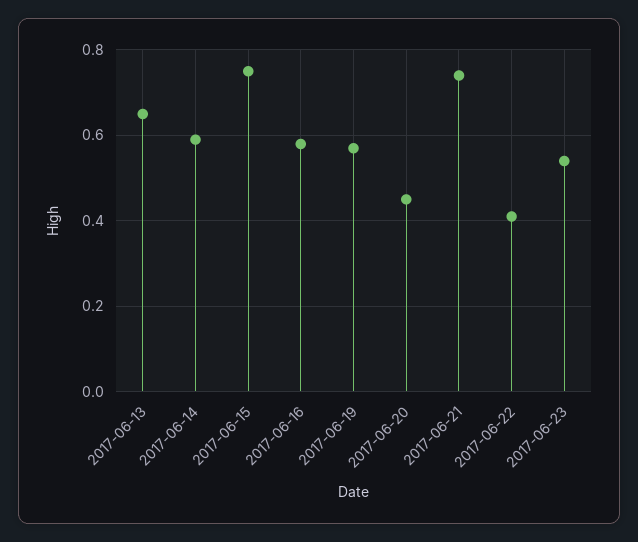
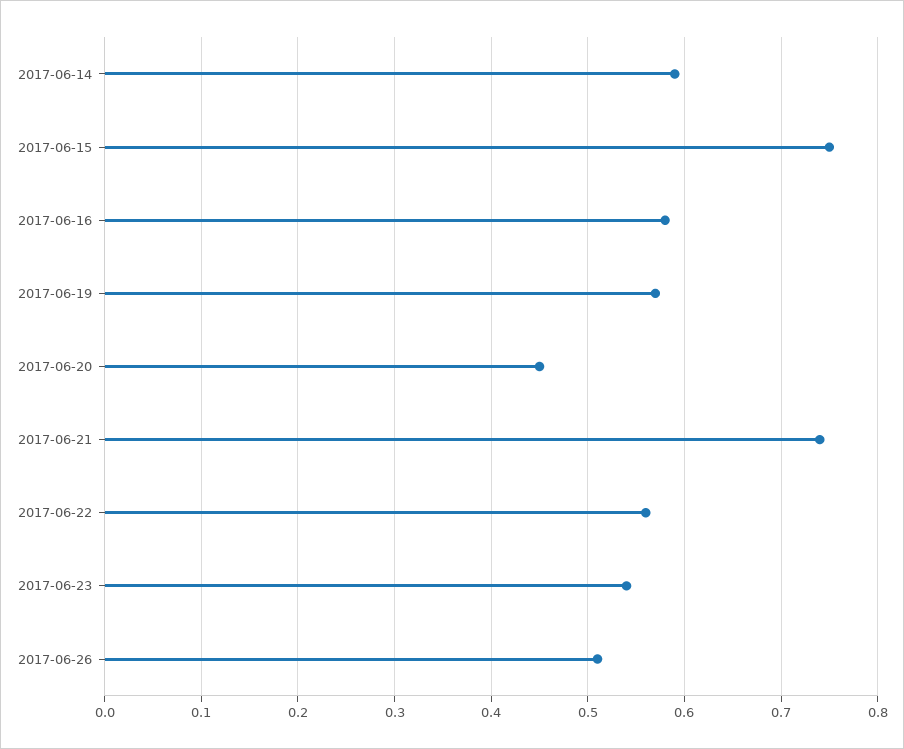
2017-06-13: 0.65 -> none
2017-06-22: 0.4 -> 0.56
2017-06-26: none -> 0.51

